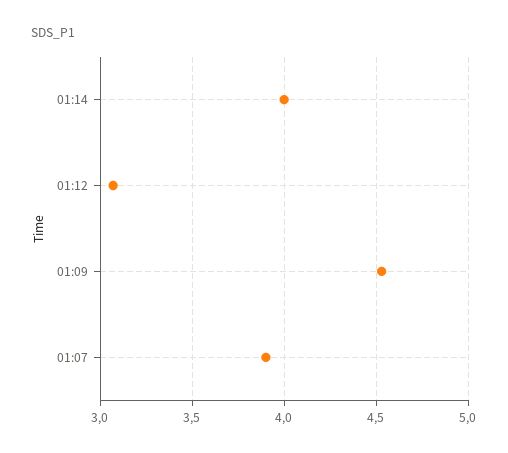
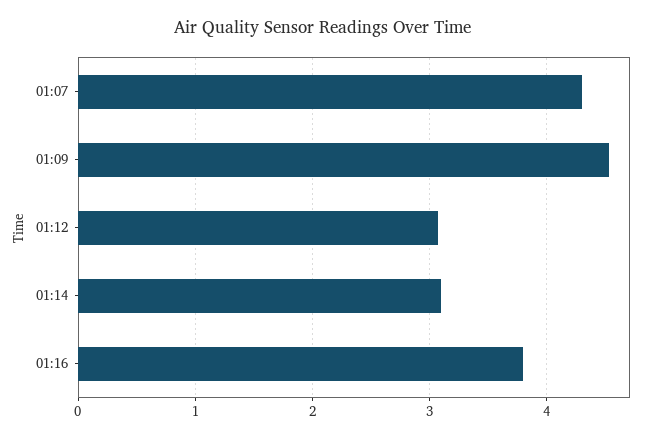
01:14: 4 -> 3.1
01:07: 3.9 -> 4.3
01:16: none -> 3.8

